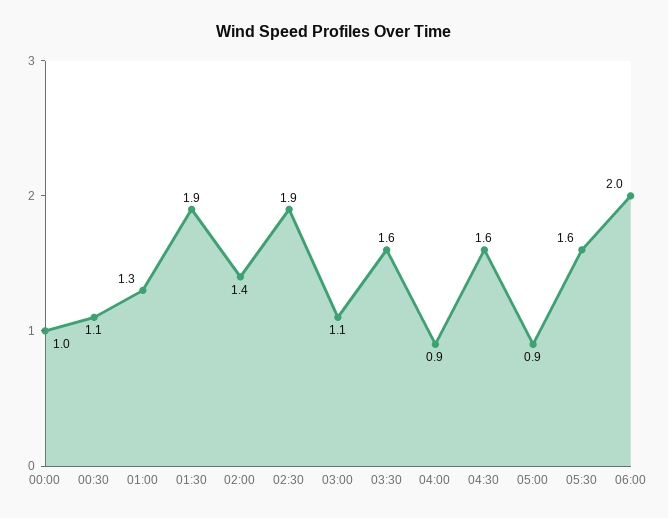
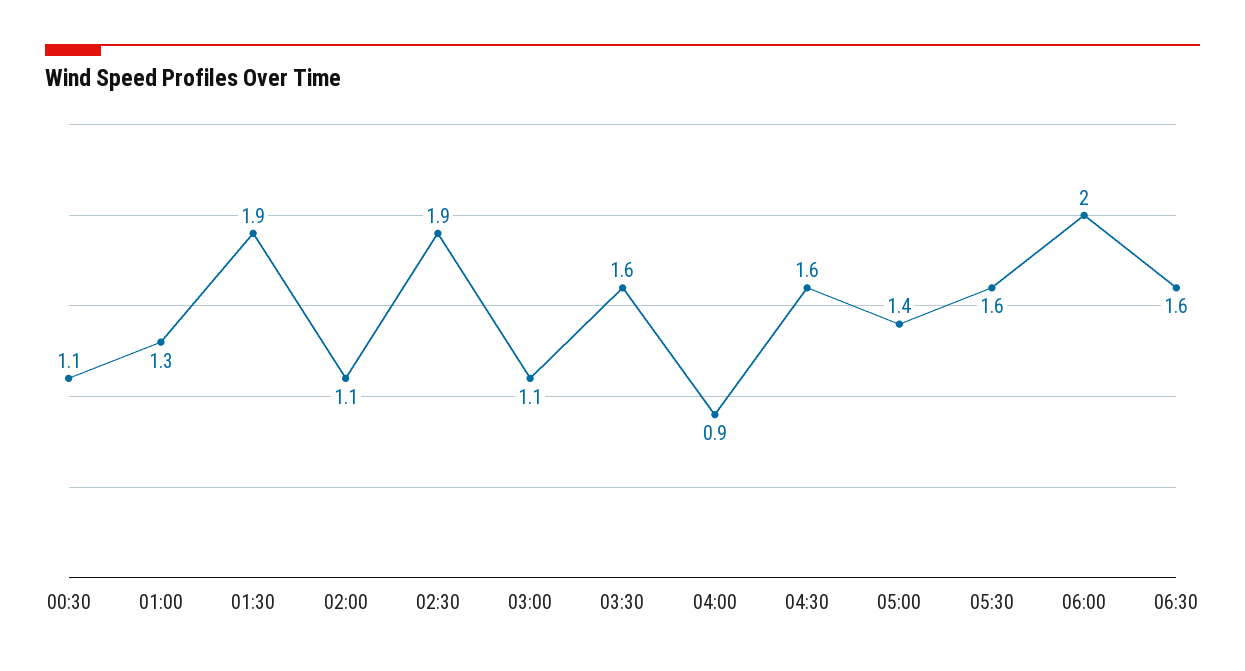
00:00: 1 -> none
02:00: 1.4 -> 1.1
05:00: 0.9 -> 1.4
06:30: none -> 1.6

